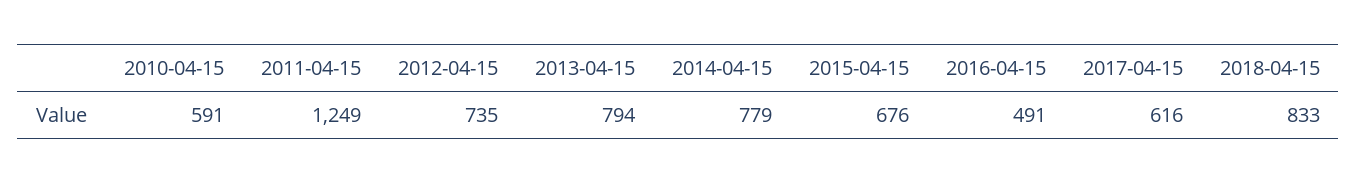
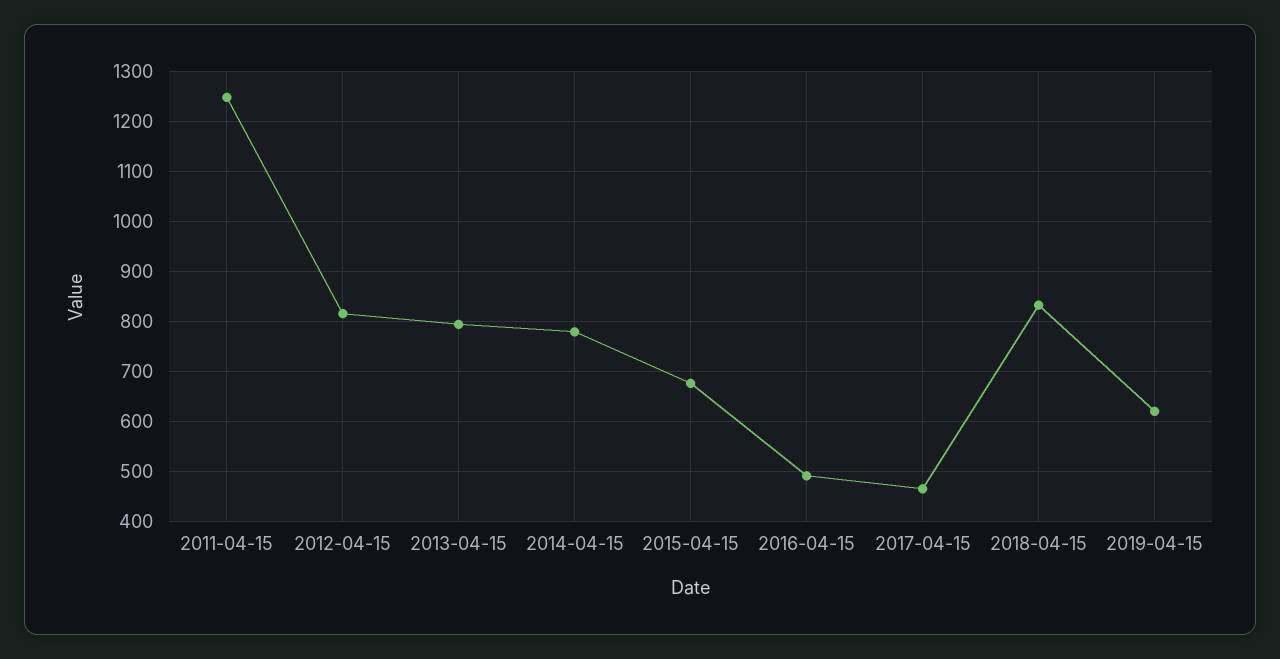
2010-04-15: 591 -> none
2012-04-15: 735 -> 820
2017-04-15: 616 -> 460
2019-04-15: none -> 620

